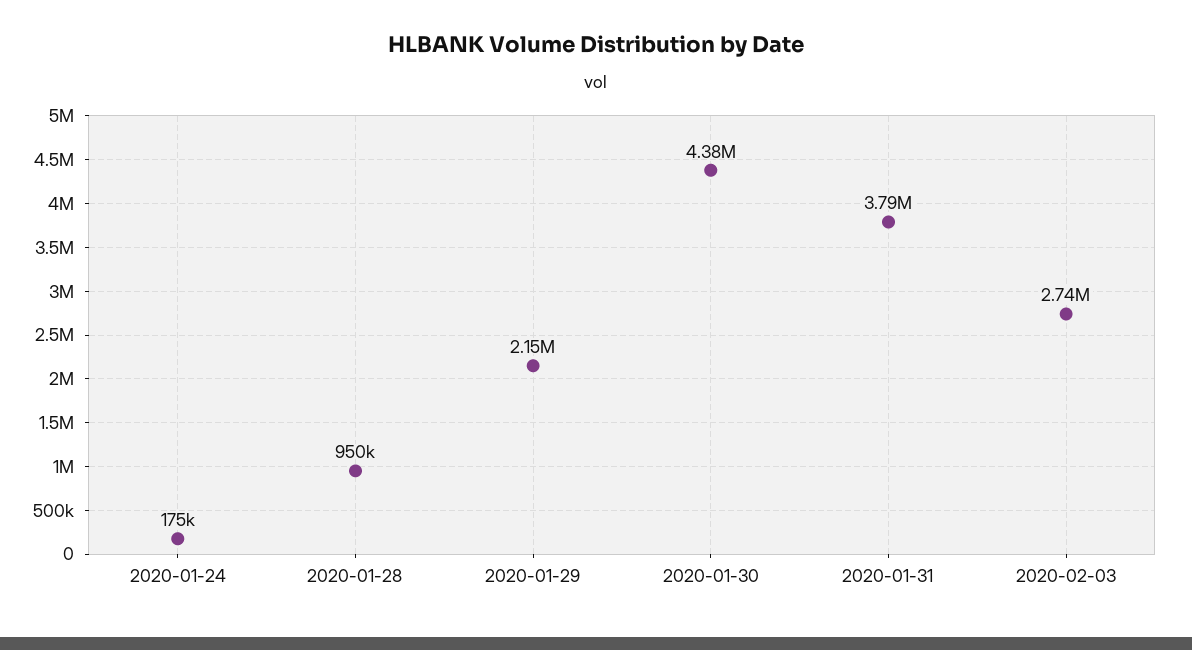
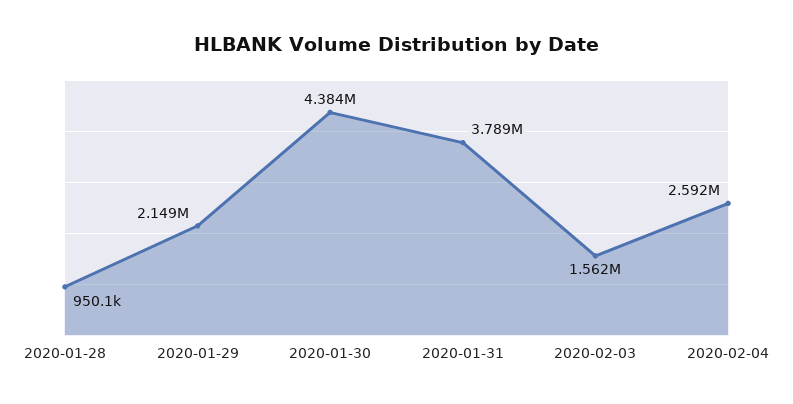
2020-01-24: 175000 -> none
2020-02-03: 2740000 -> 1562000
2020-02-04: none -> 2592000

